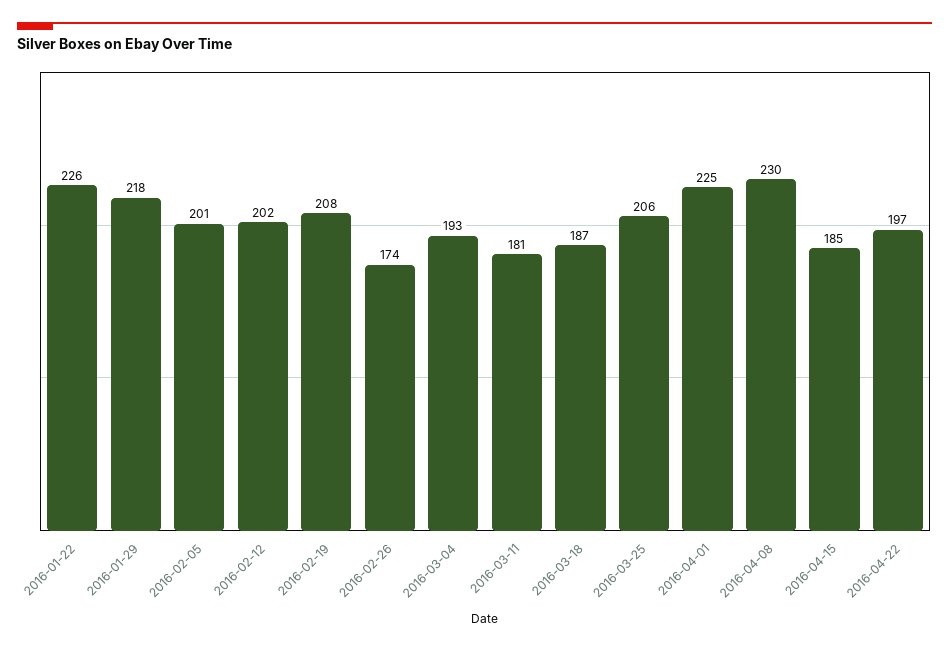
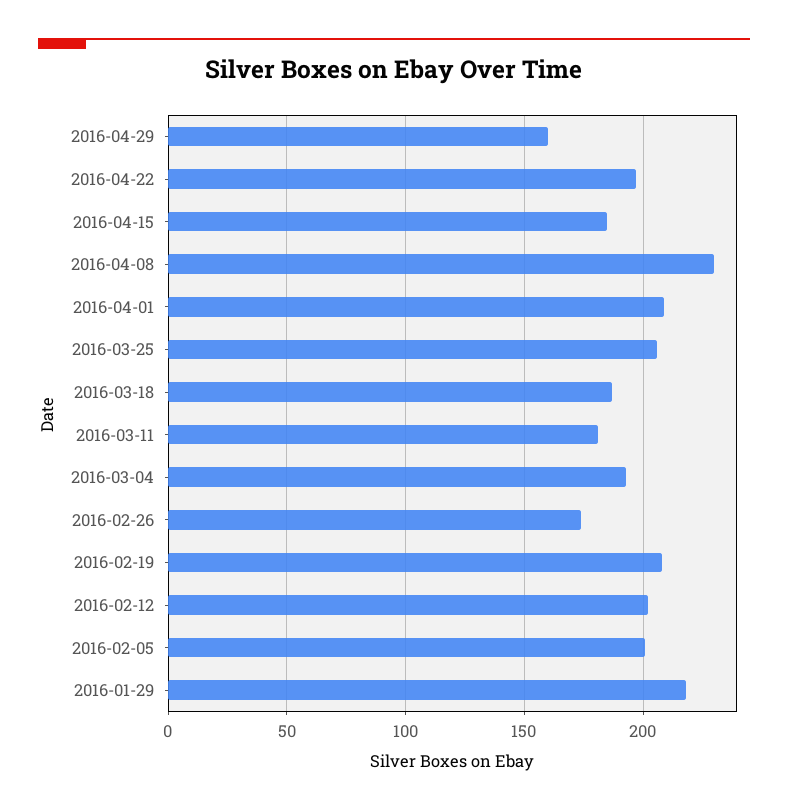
2016-01-22: 226 -> none
2016-04-01: 225 -> 210
2016-04-29: none -> 160

